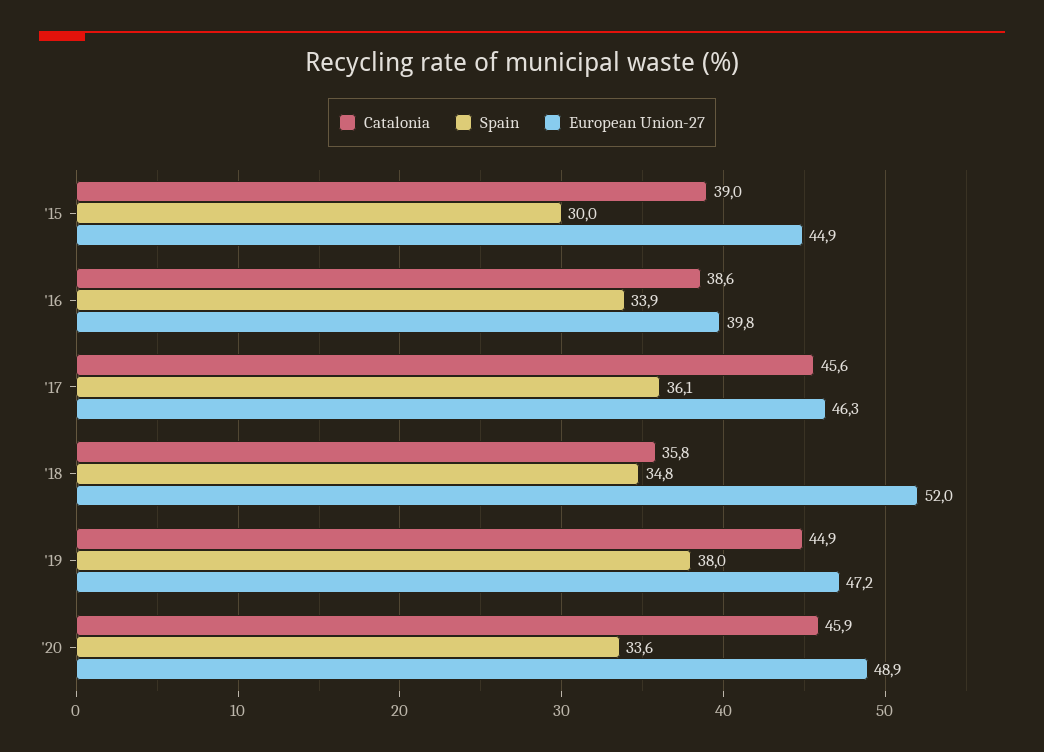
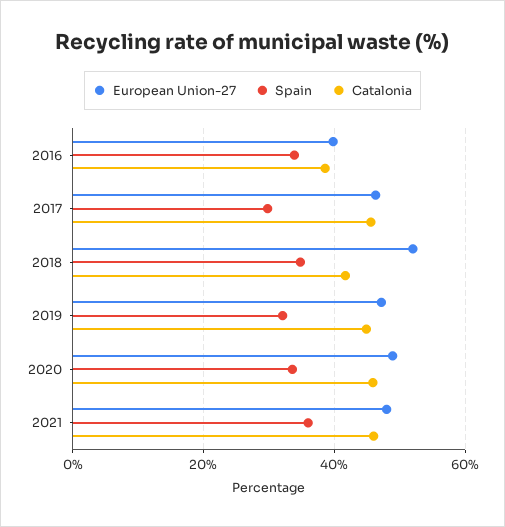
Catalonia, '15: 39 -> none
Spain, '15: 30 -> none
European Union-27, '15: 44.9 -> none
Spain, '17: 36.1 -> 30
Catalonia, '18: 35.8 -> 42
Spain, '19: 38 -> 32
European Union-27, 2021: none -> 48
Spain, 2021: none -> 36
Catalonia, 2021: none -> 46

